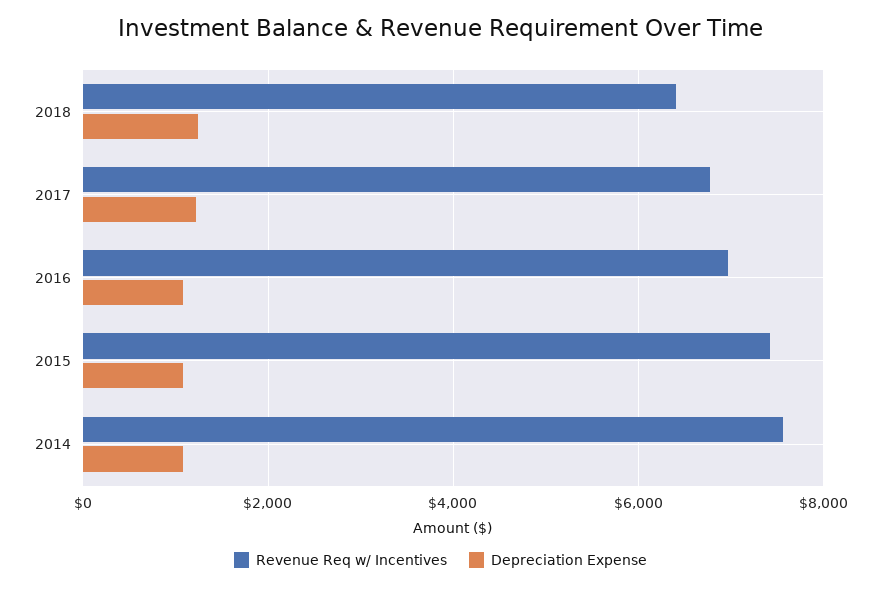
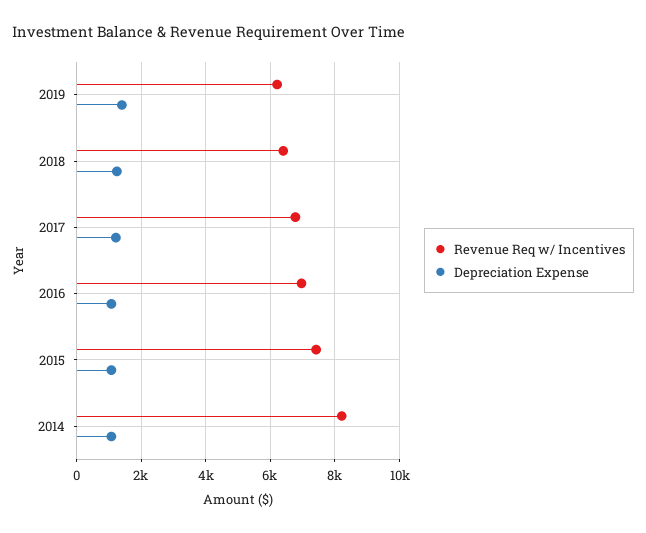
Revenue Req w/ Incentives, 2014: 7600 -> 8200
Revenue Req w/ Incentives, 2019: none -> 6200
Depreciation Expense, 2019: none -> 1400

